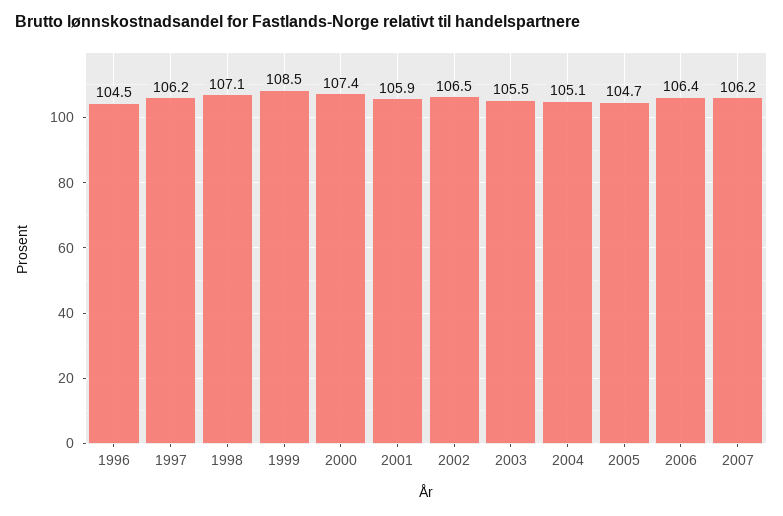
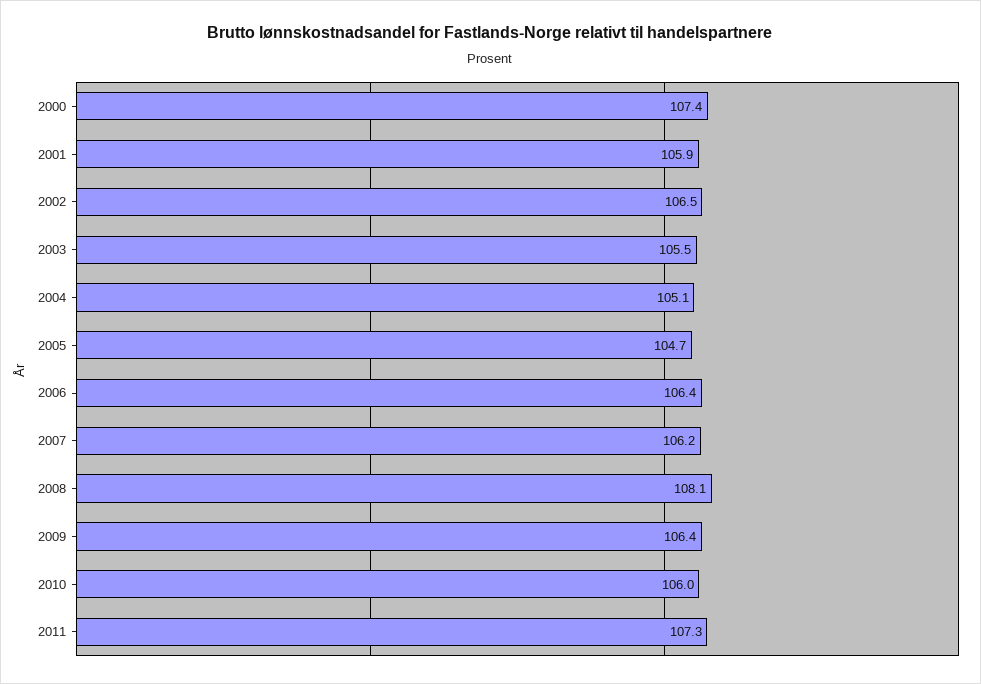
1996: 104.5 -> none
1997: 106.2 -> none
1998: 107.1 -> none
1999: 108.5 -> none
2008: none -> 108.1
2009: none -> 106.4
2010: none -> 106
2011: none -> 107.3

